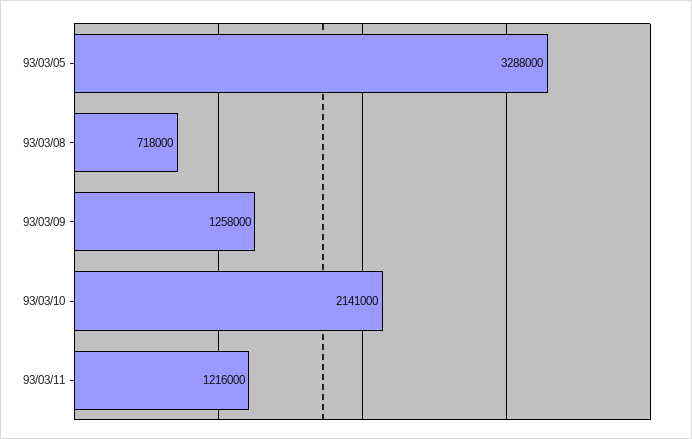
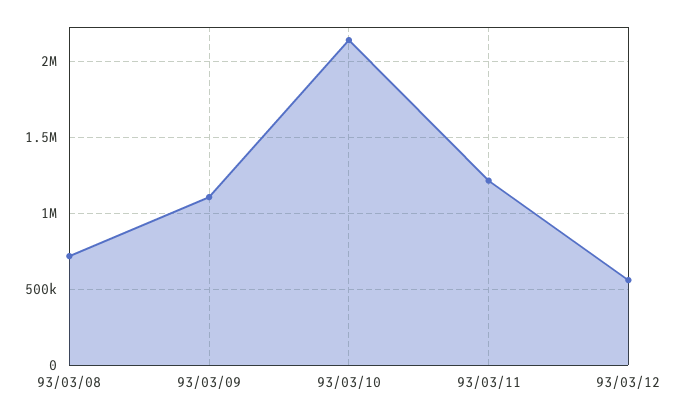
93/03/05: 3288000 -> none
93/03/09: 1258000 -> 1100000
93/03/12: none -> 550000

